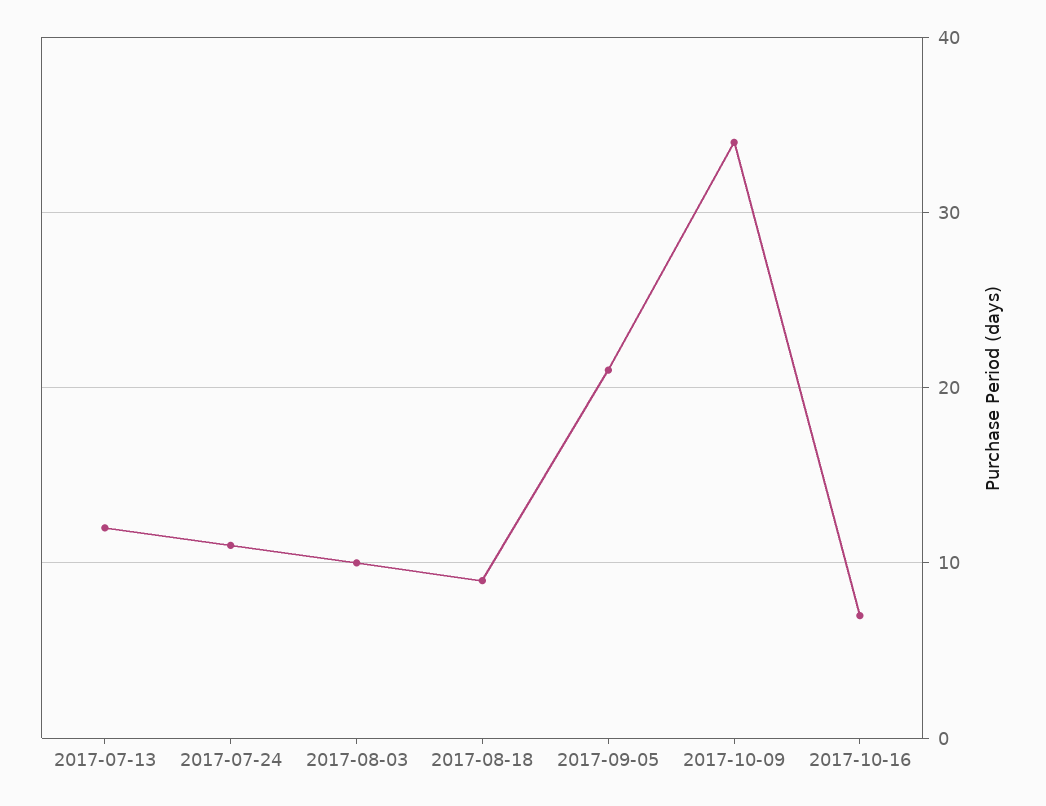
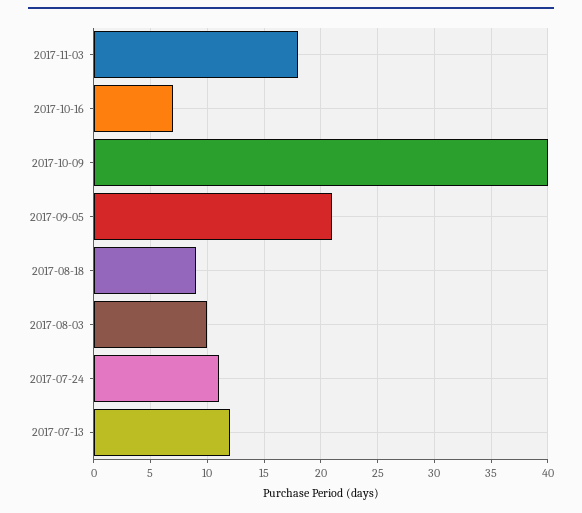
2017-10-09: 34 -> 40
2017-11-03: none -> 18

